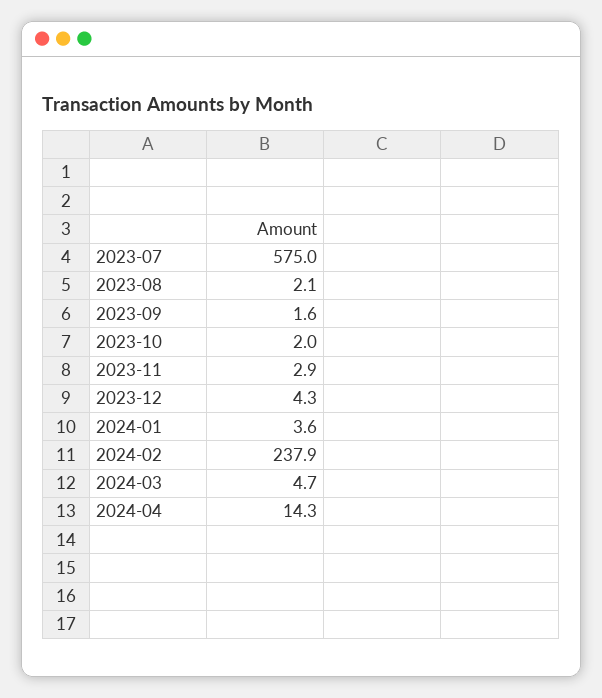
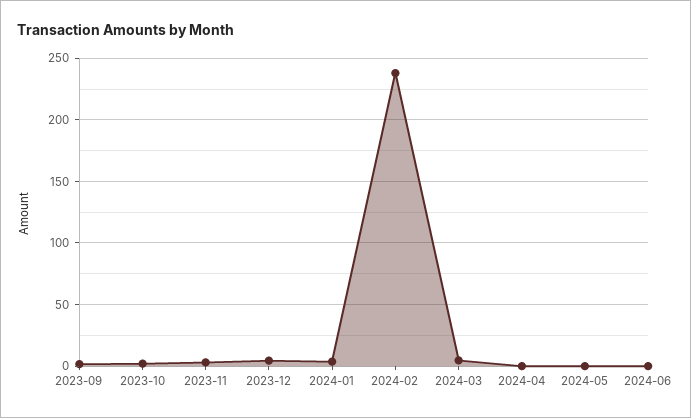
2023-07: 575 -> none
2023-08: 2.1 -> none
2024-04: 14.3 -> 0
2024-05: none -> 0
2024-06: none -> 0

